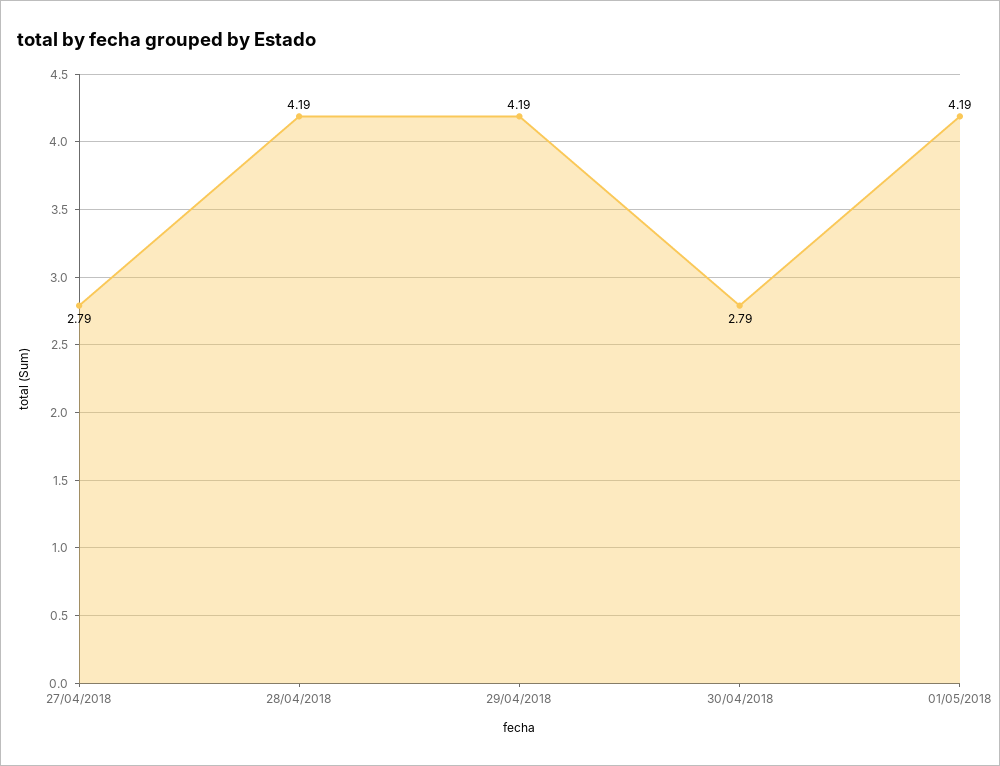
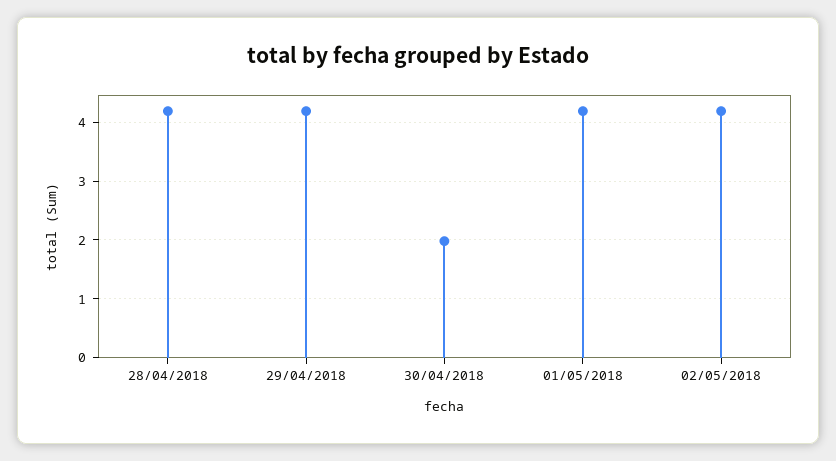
27/04/2018: 2.79 -> none
30/04/2018: 2.79 -> 2
02/05/2018: none -> 4.2

